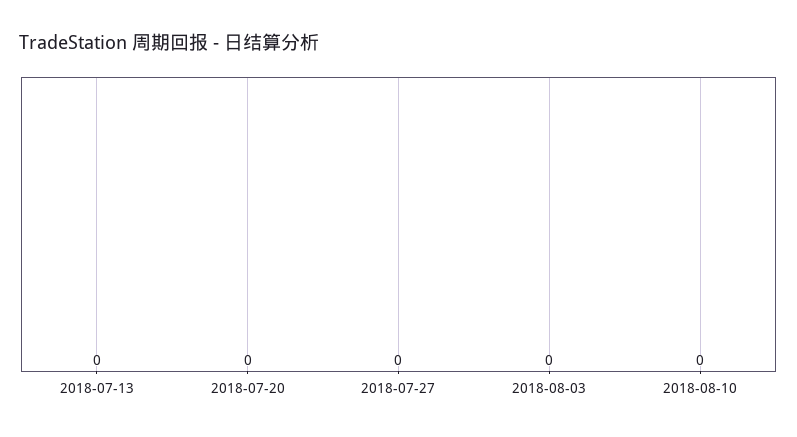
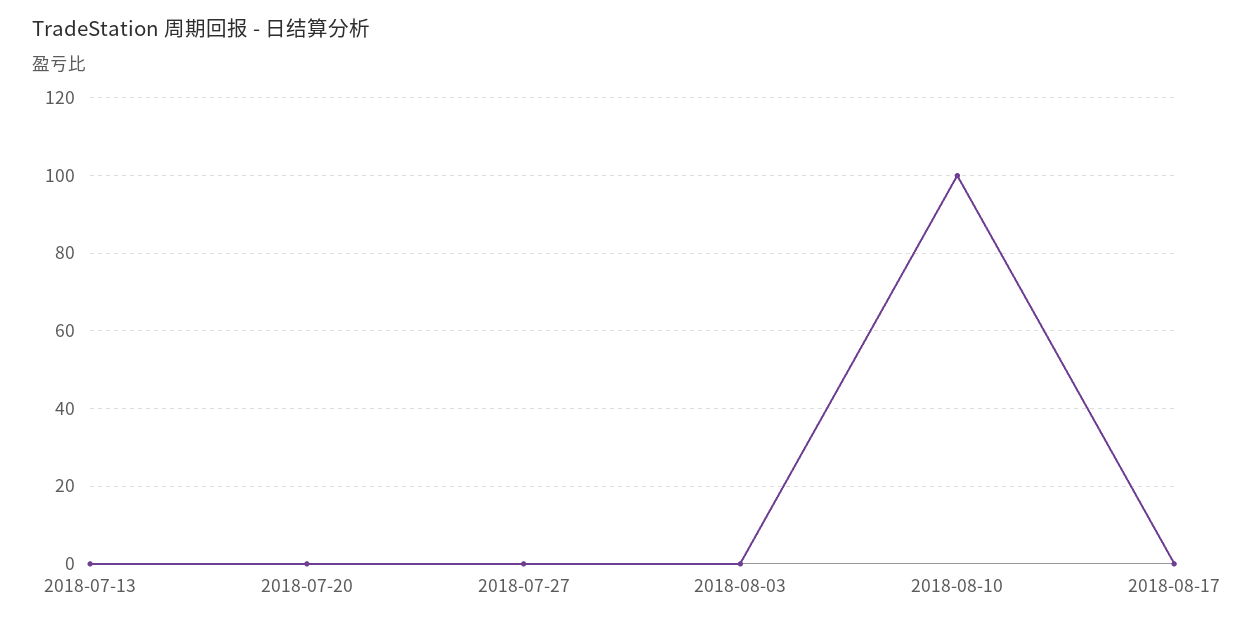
2018-08-10: 0 -> 100
2018-08-17: none -> 0

